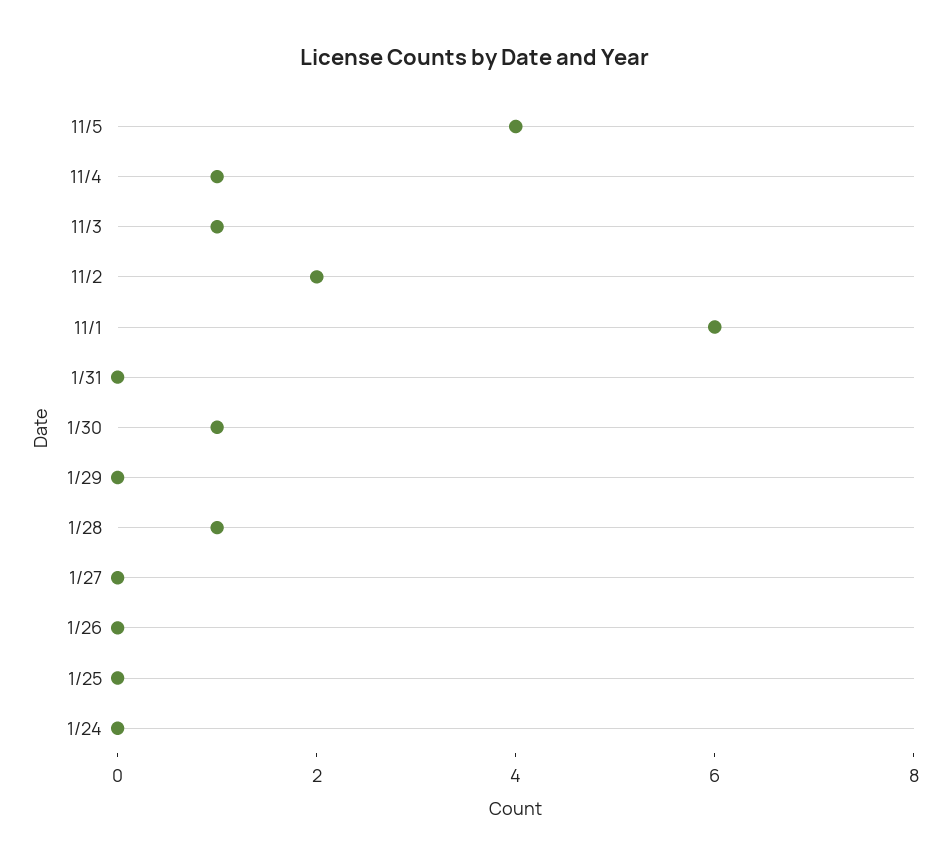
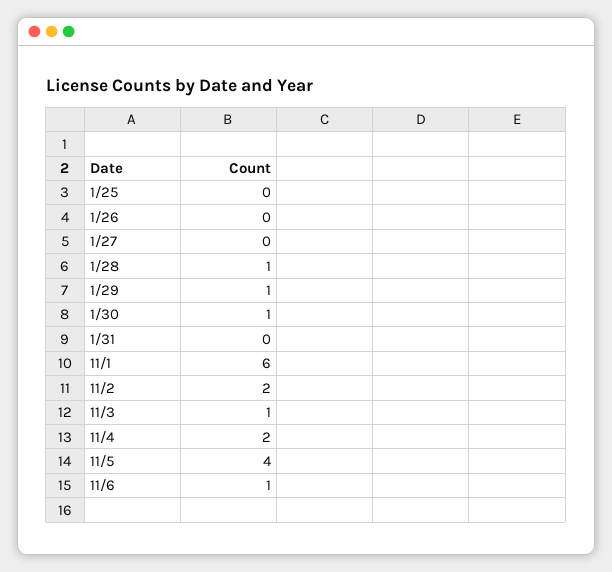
11/4: 1 -> 2
1/29: 0 -> 1
1/24: 0 -> none
11/6: none -> 1

